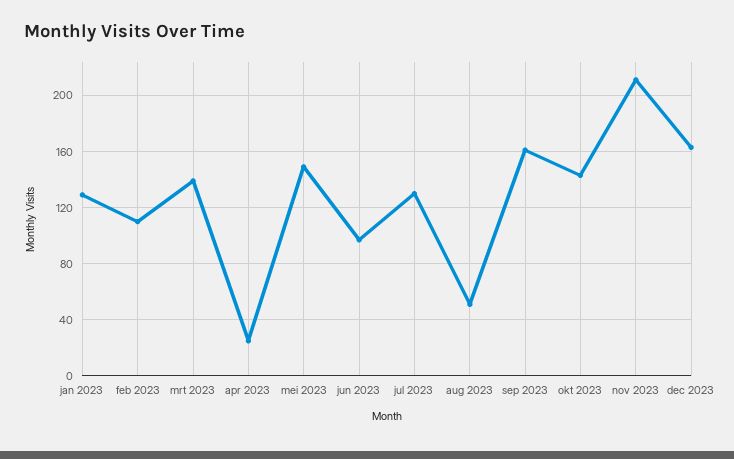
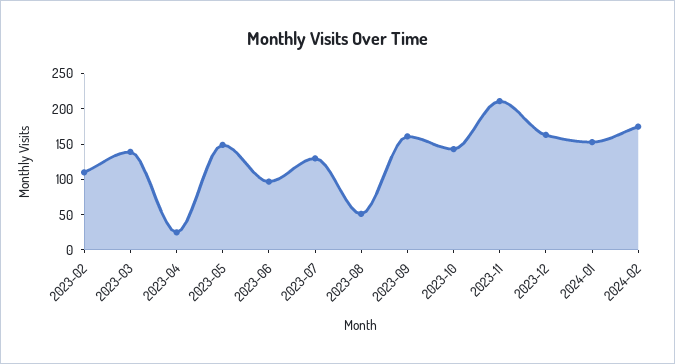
jan 2023: 130 -> none
2024-01: none -> 150
2024-02: none -> 175

